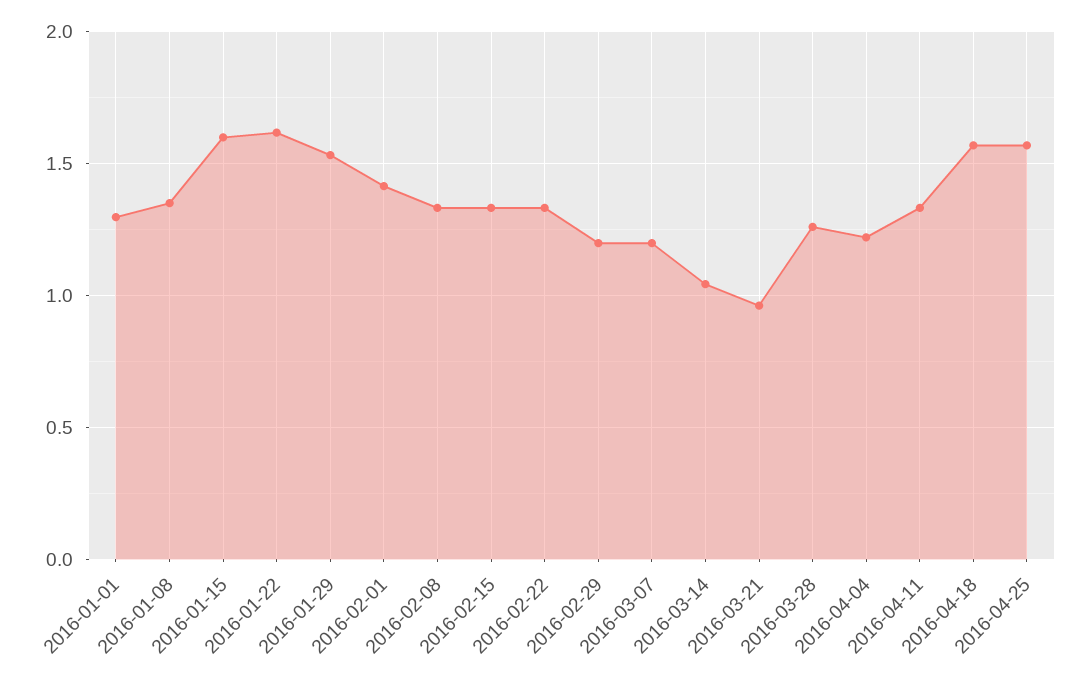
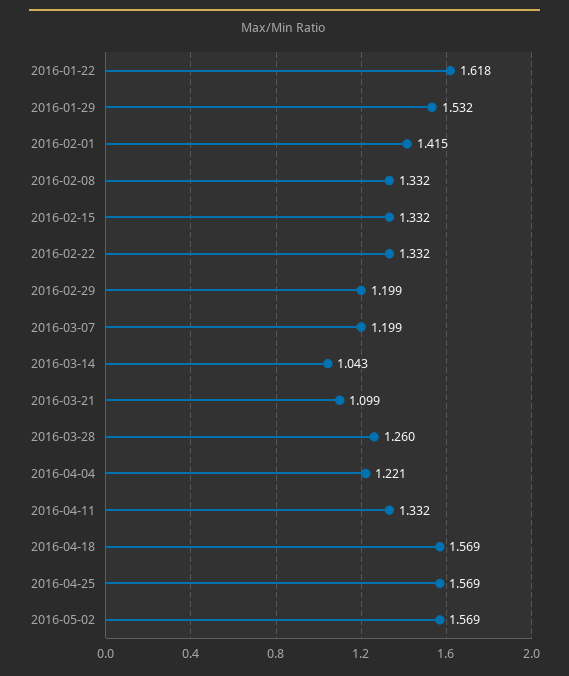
2016-01-01: 1.3 -> none
2016-01-08: 1.35 -> none
2016-01-15: 1.6 -> none
2016-03-21: 0.95 -> 1.099
2016-05-02: none -> 1.569

